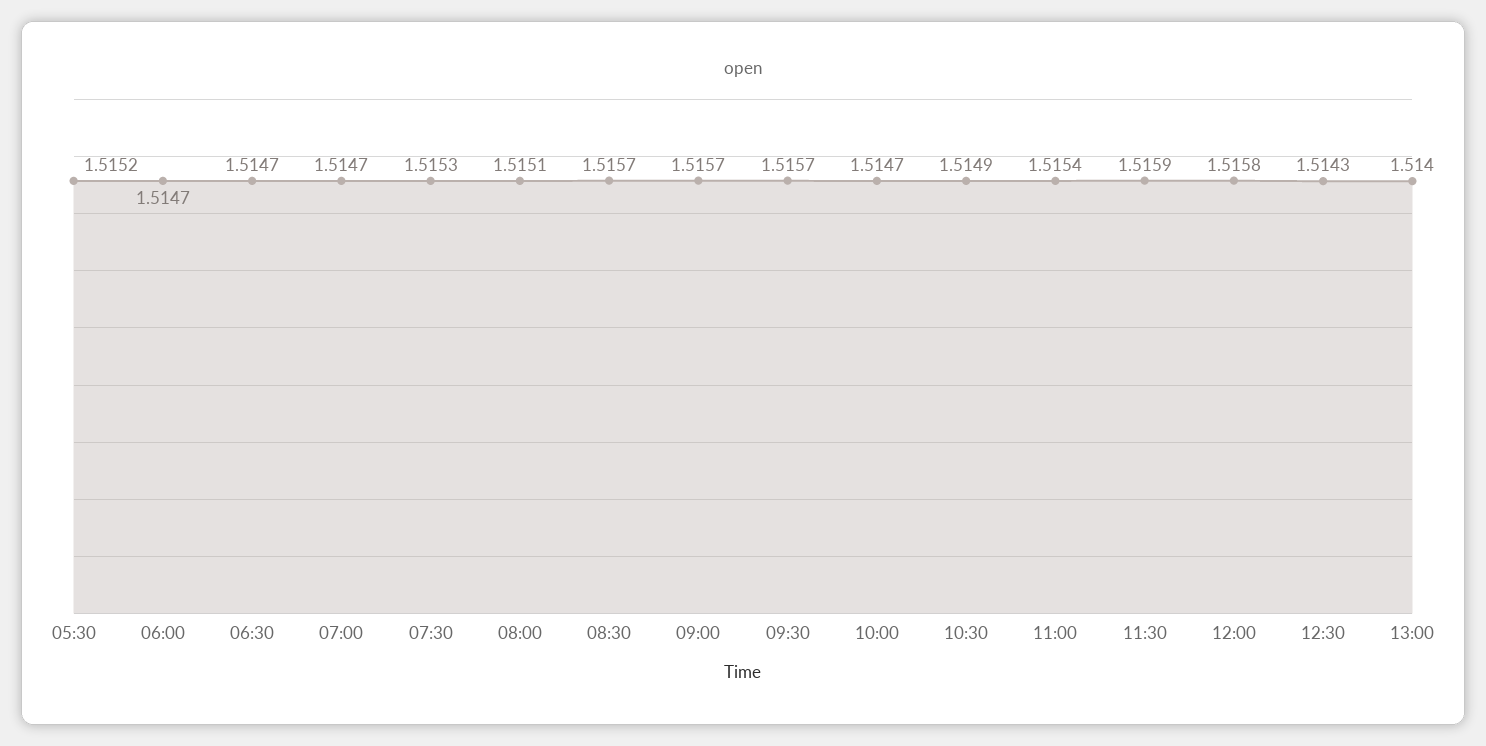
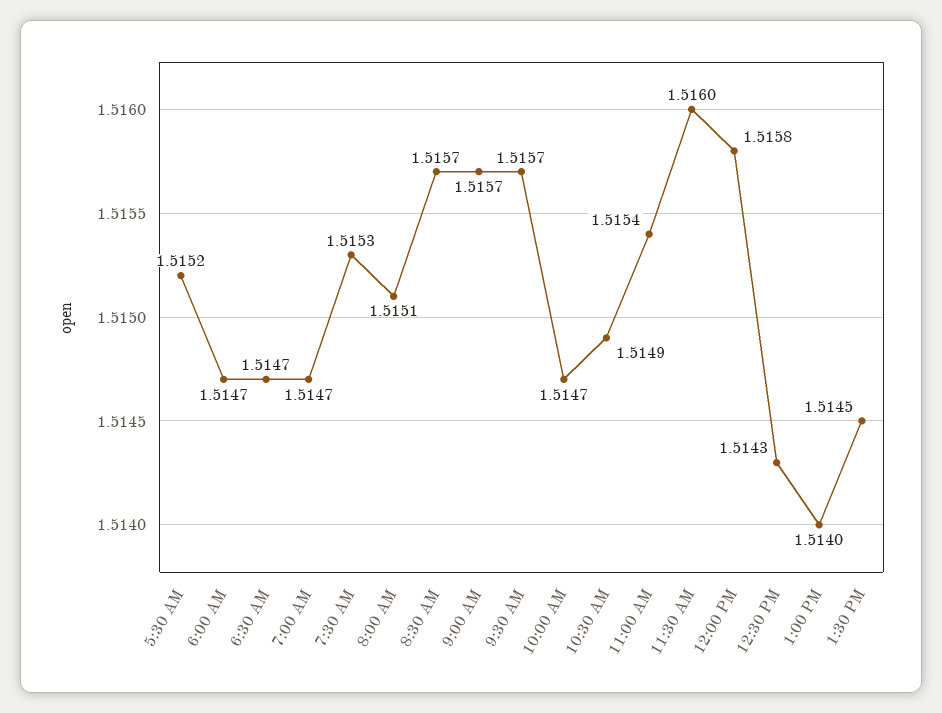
11:30: 1.5159 -> 1.516
1:30 PM: none -> 1.5145

